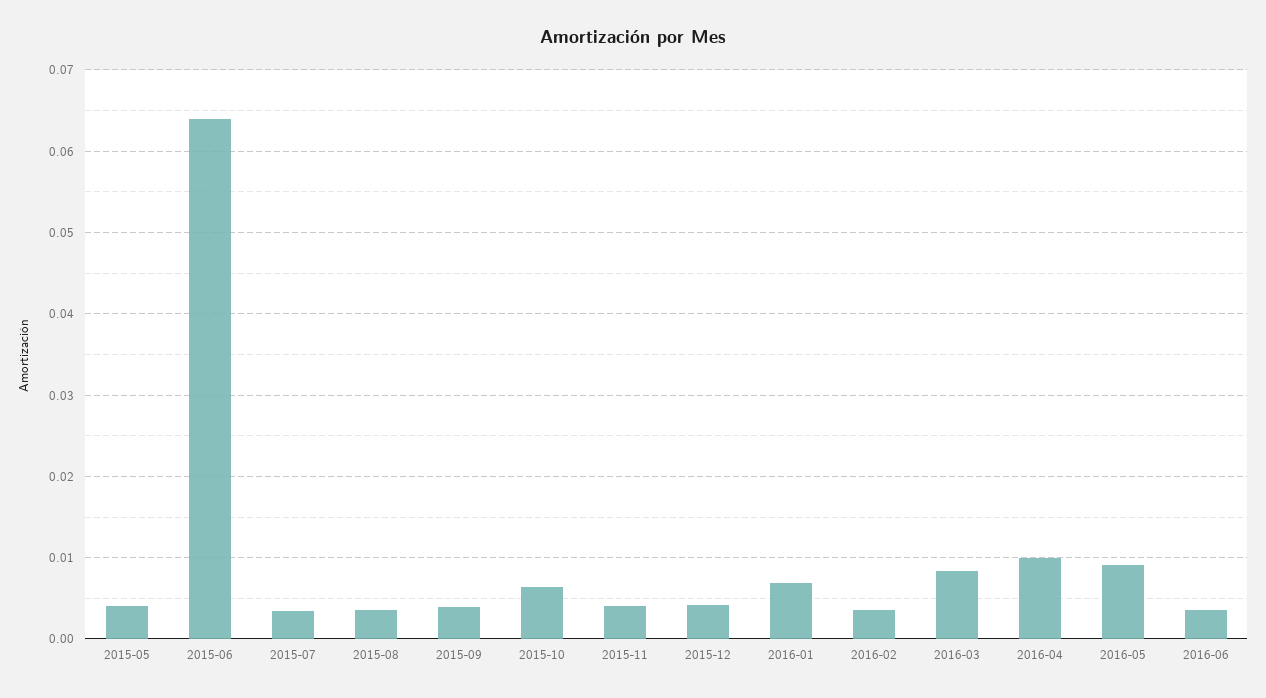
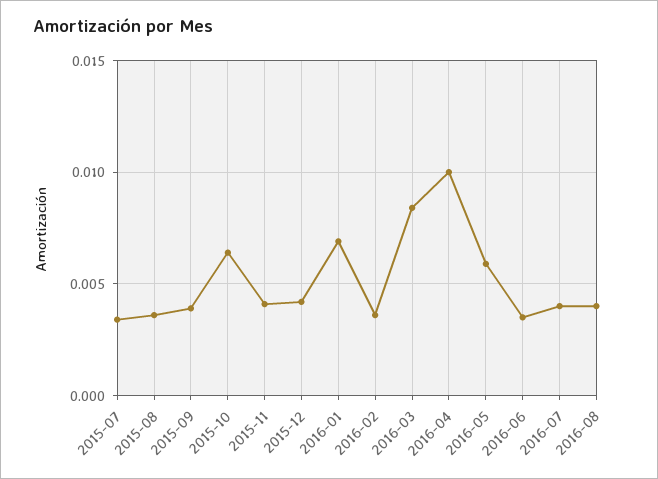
2015-05: 0.004 -> none
2015-06: 0.064 -> none
2016-05: 0.009 -> 0.006
2016-07: none -> 0.004
2016-08: none -> 0.004

